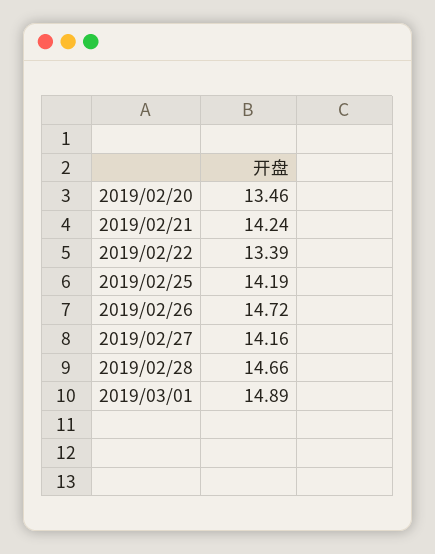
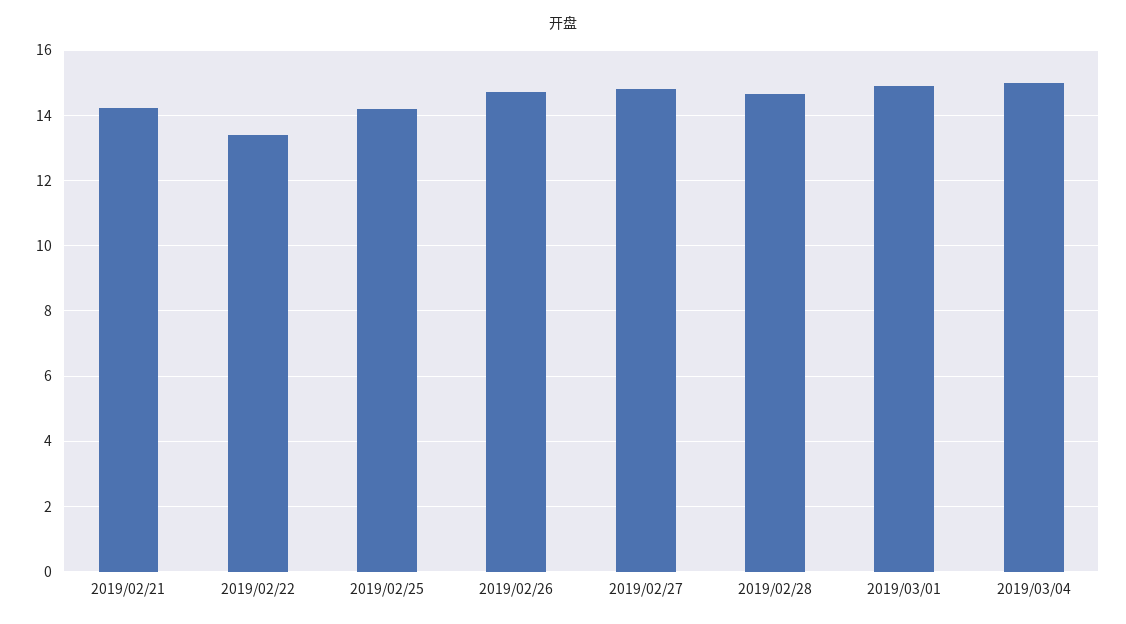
2019/02/20: 13.46 -> none
2019/02/27: 14.16 -> 14.8
2019/03/04: none -> 15

